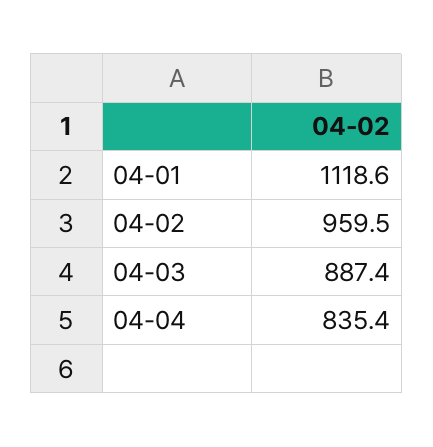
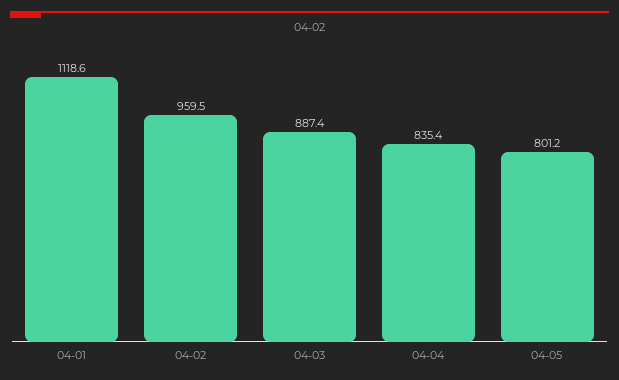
04-05: none -> 801.2

